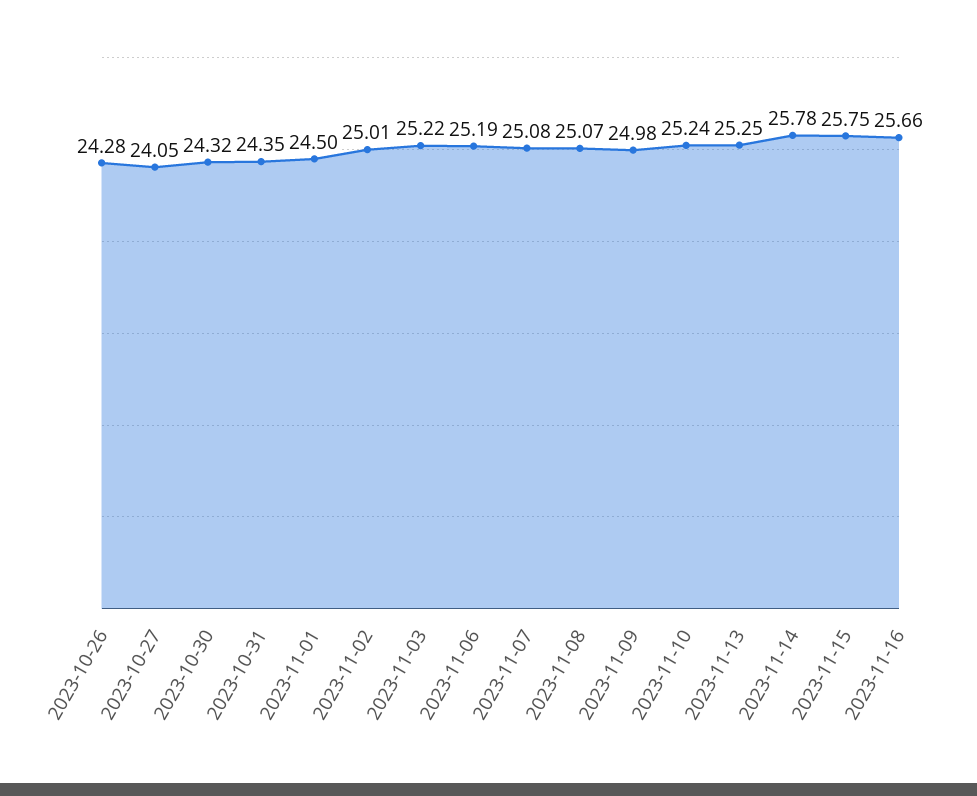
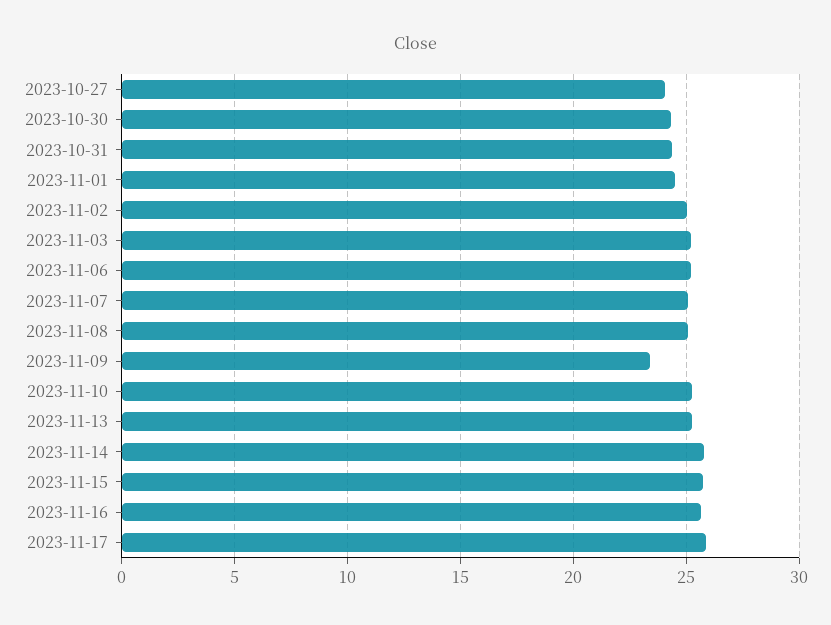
2023-10-26: 24.28 -> none
2023-11-09: 24.98 -> 23.5
2023-11-17: none -> 26

